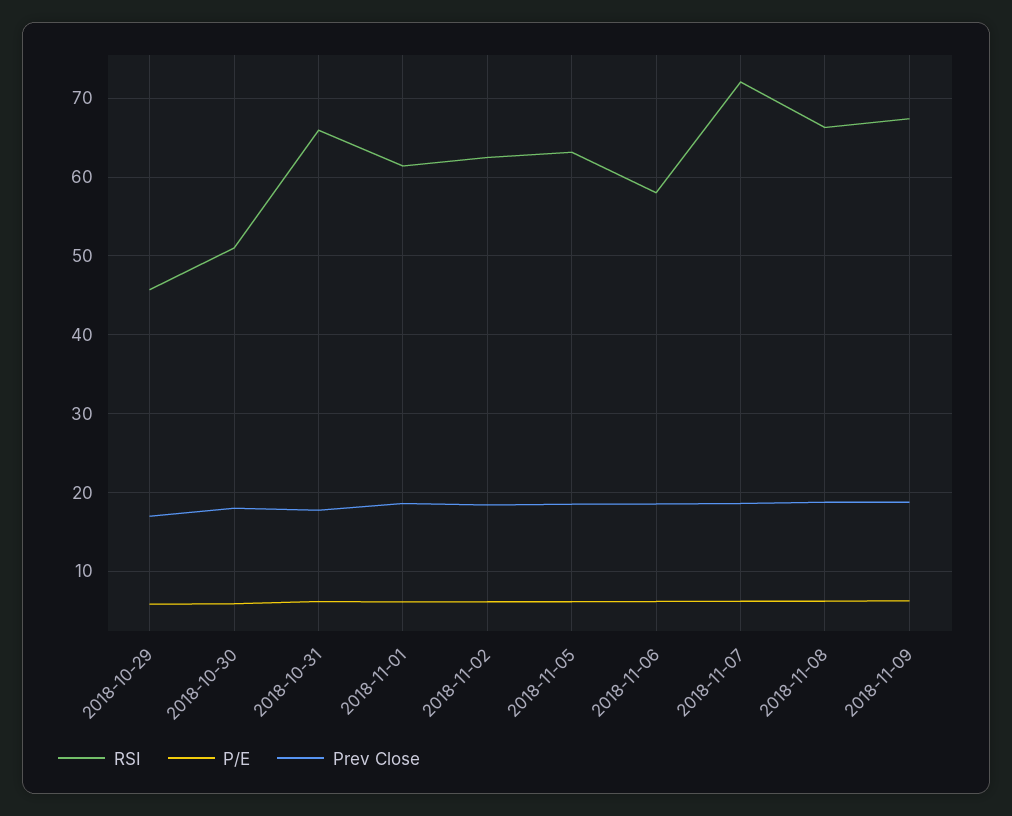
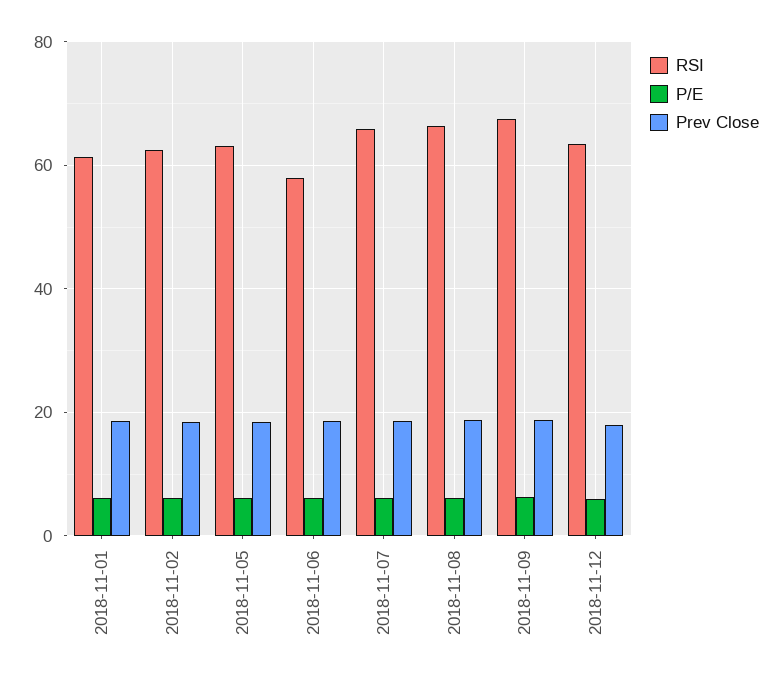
RSI, 2018-10-29: 46 -> none
P/E, 2018-10-29: 6 -> none
Prev Close, 2018-10-29: 17 -> none
RSI, 2018-10-30: 51 -> none
P/E, 2018-10-30: 6 -> none
Prev Close, 2018-10-30: 18 -> none
RSI, 2018-10-31: 66 -> none
P/E, 2018-10-31: 6 -> none
Prev Close, 2018-10-31: 18 -> none
RSI, 2018-11-07: 72 -> 66
RSI, 2018-11-12: none -> 64
P/E, 2018-11-12: none -> 6
Prev Close, 2018-11-12: none -> 18

